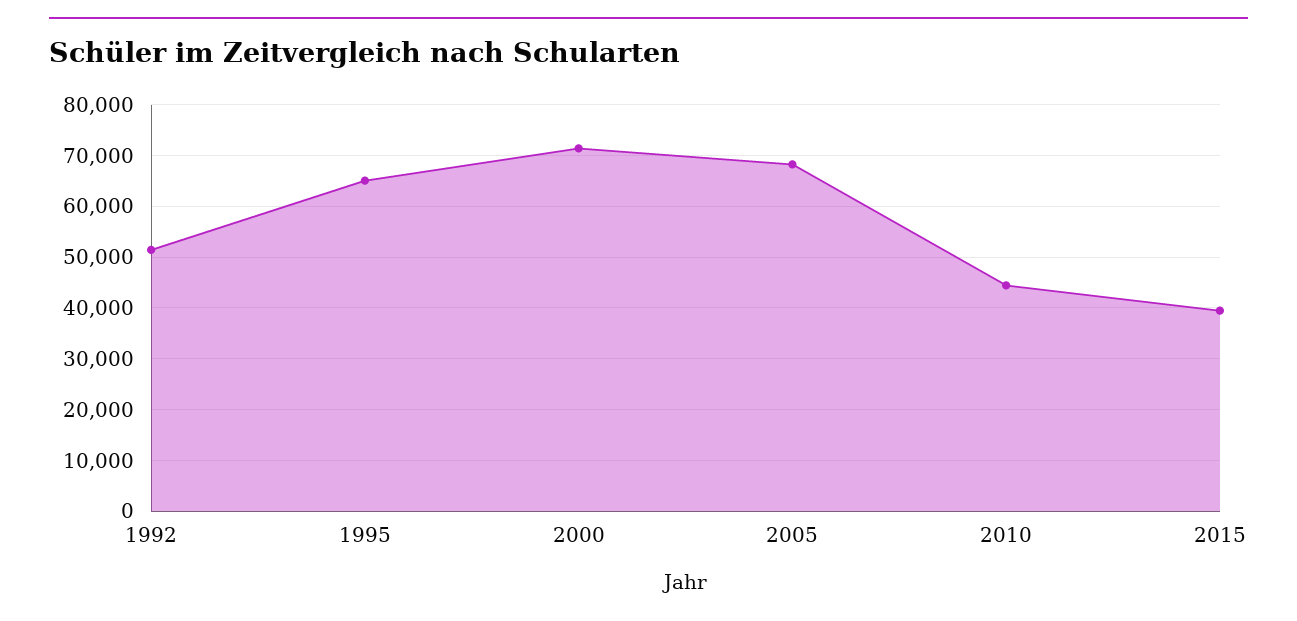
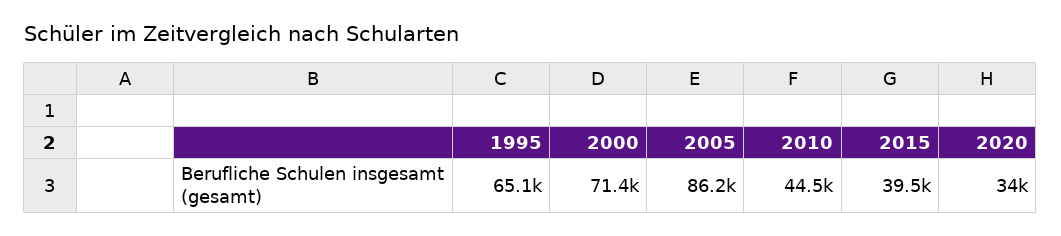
1992: 52000 -> none
2005: 68000 -> 86200
2020: none -> 34000

